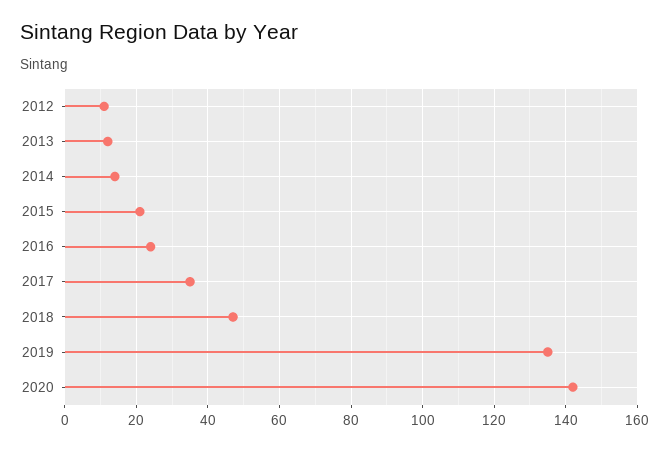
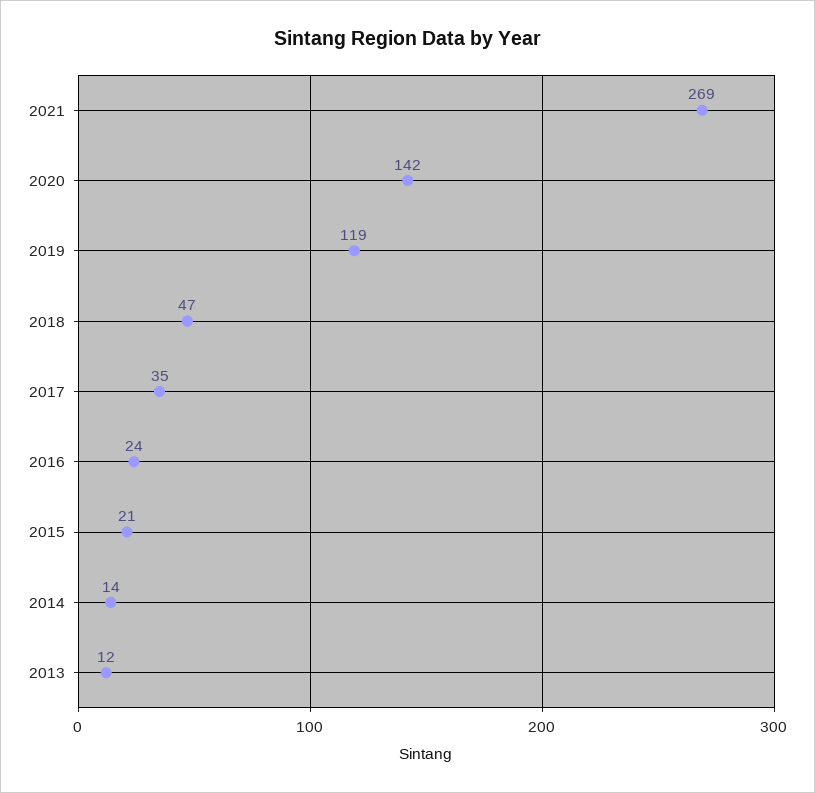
2012: 10 -> none
2019: 135 -> 119
2021: none -> 269

